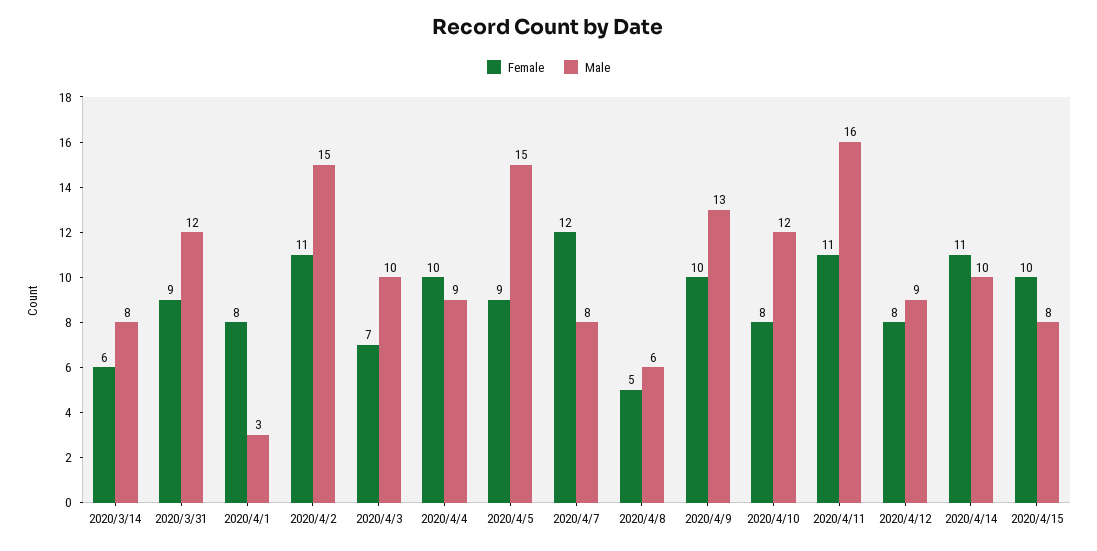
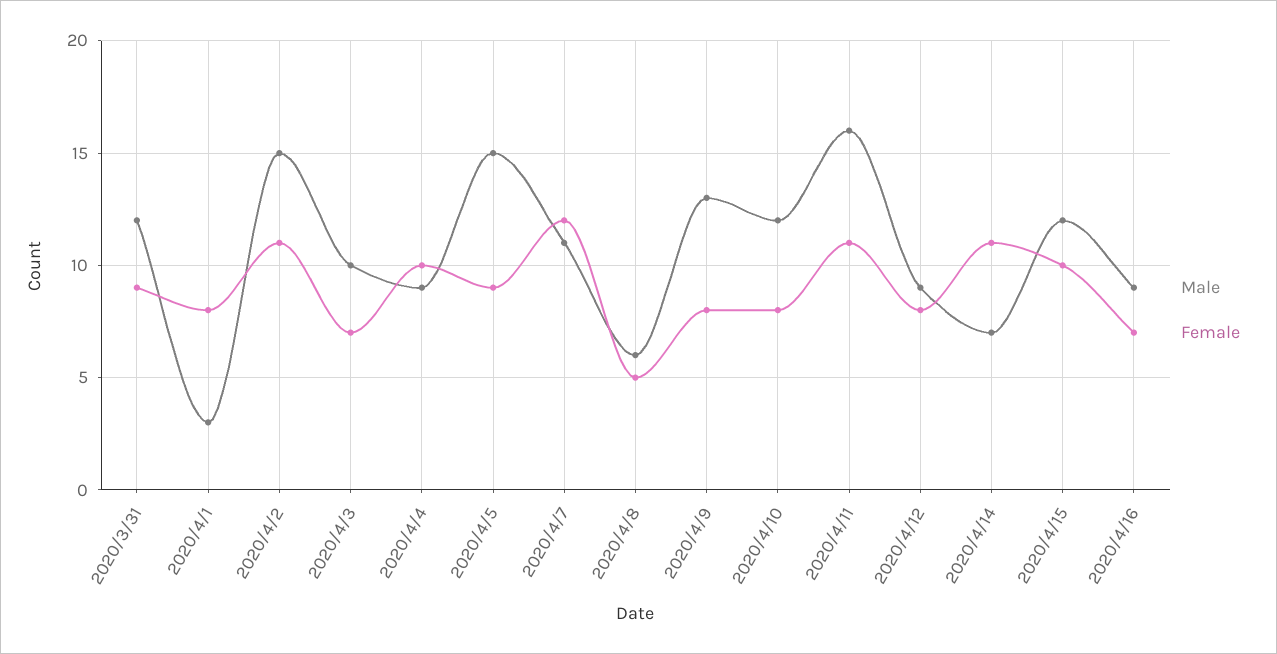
Female, 2020/3/14: 6 -> none
Male, 2020/3/14: 8 -> none
Male, 2020/4/7: 8 -> 11
Female, 2020/4/9: 10 -> 8
Male, 2020/4/14: 10 -> 7
Male, 2020/4/15: 8 -> 12
Male, 2020/4/16: none -> 9
Female, 2020/4/16: none -> 7

